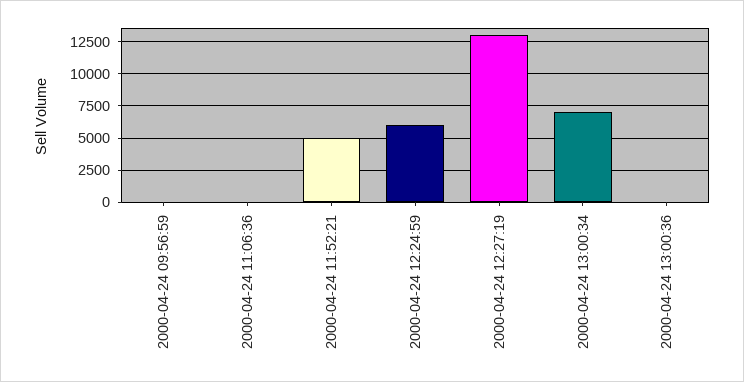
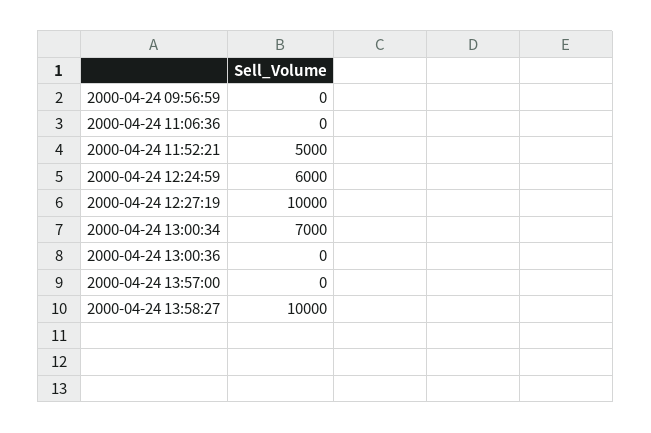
2000-04-24 12:27:19: 13000 -> 10000
2000-04-24 13:57:00: none -> 0
2000-04-24 13:58:27: none -> 10000

